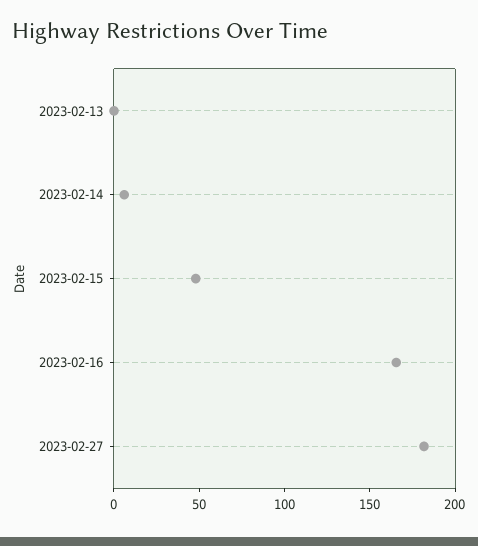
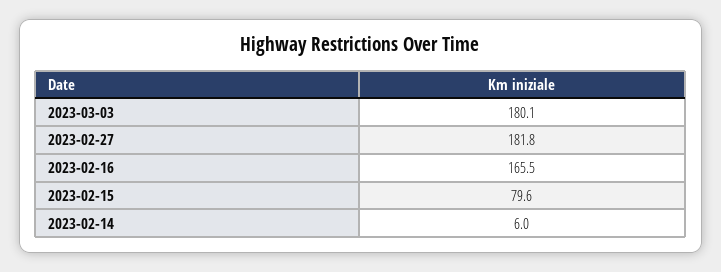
2023-02-13: 0 -> none
2023-02-15: 50 -> 79.6
2023-03-03: none -> 180.1

